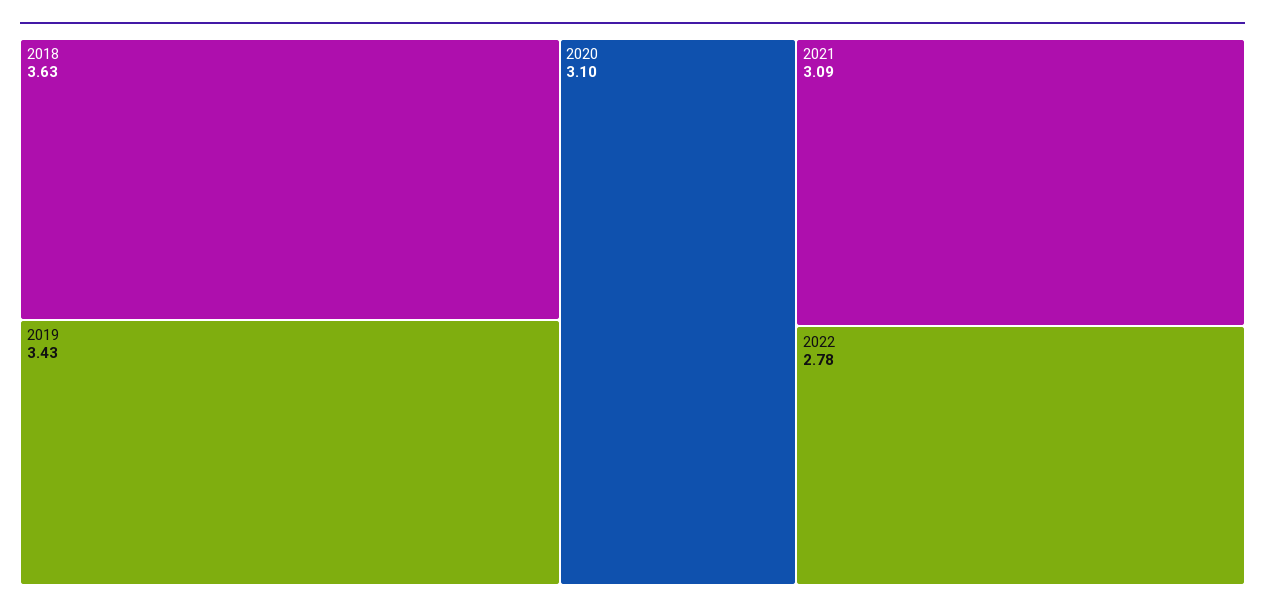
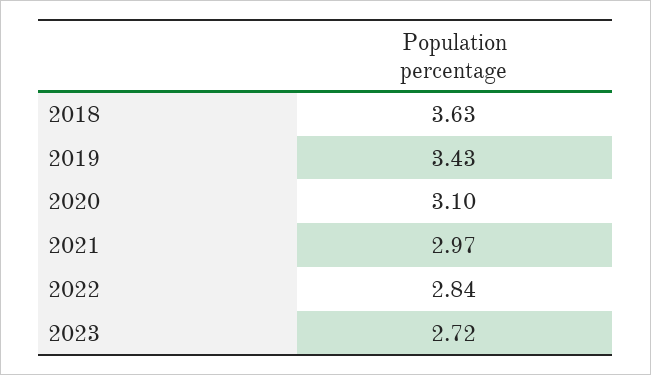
2021: 3.09 -> 2.97
2022: 2.78 -> 2.84
2023: none -> 2.72

